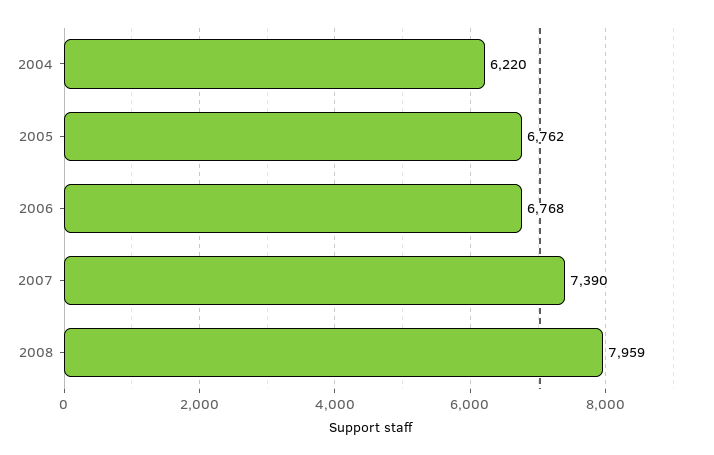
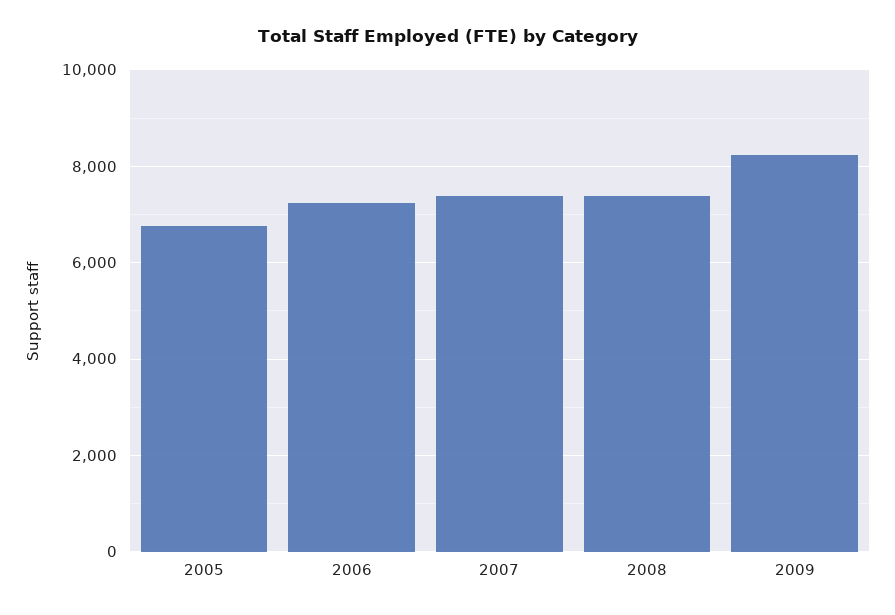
2004: 6220 -> none
2006: 6768 -> 7200
2008: 7959 -> 7400
2009: none -> 8200

